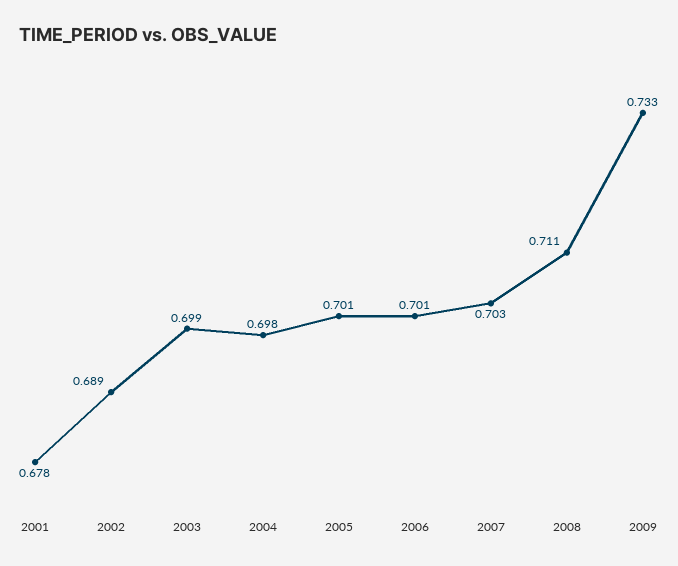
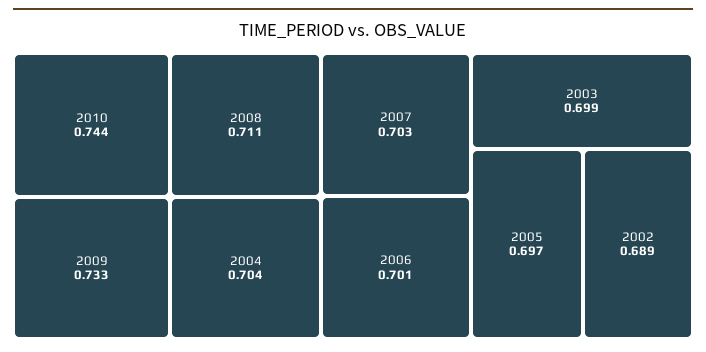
2001: 0.678 -> none
2004: 0.698 -> 0.704
2005: 0.701 -> 0.697
2010: none -> 0.744

